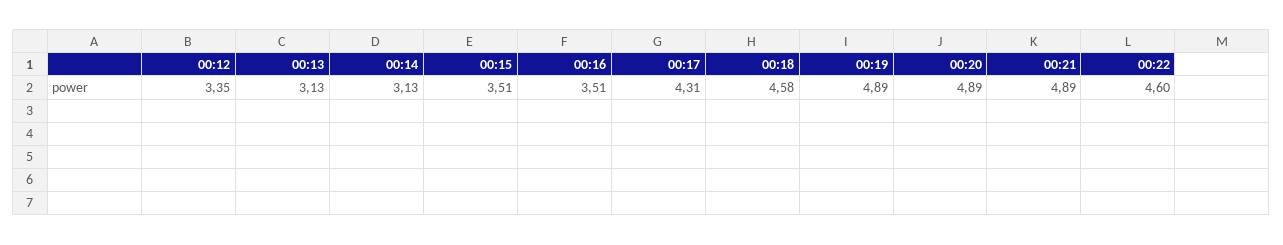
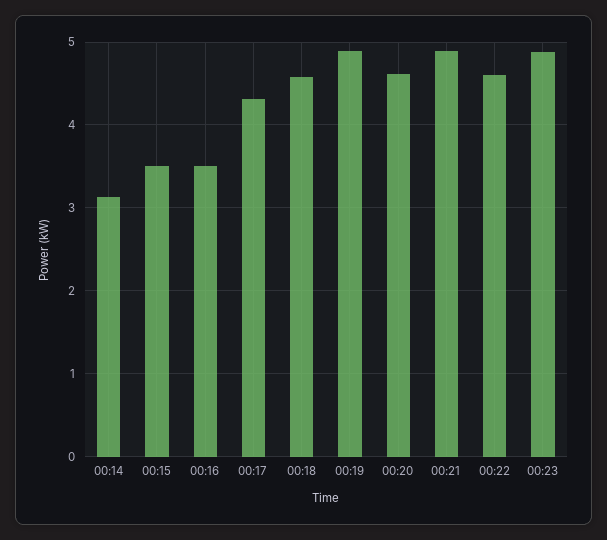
00:12: 3.35 -> none
00:13: 3.13 -> none
00:20: 4.89 -> 4.6
00:23: none -> 4.9

